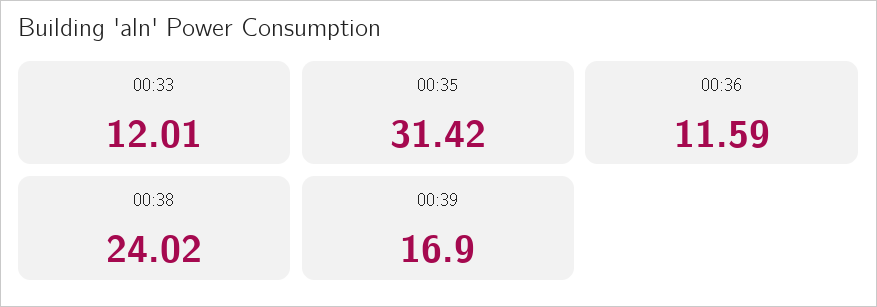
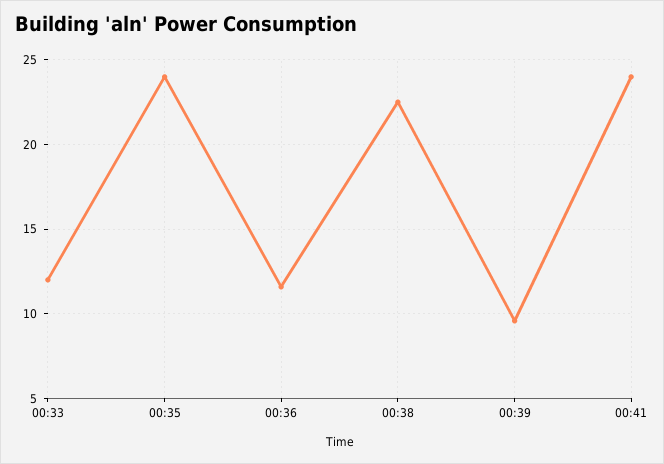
00:35: 31.42 -> 24
00:38: 24.02 -> 22.5
00:39: 16.9 -> 9.5
00:41: none -> 24

